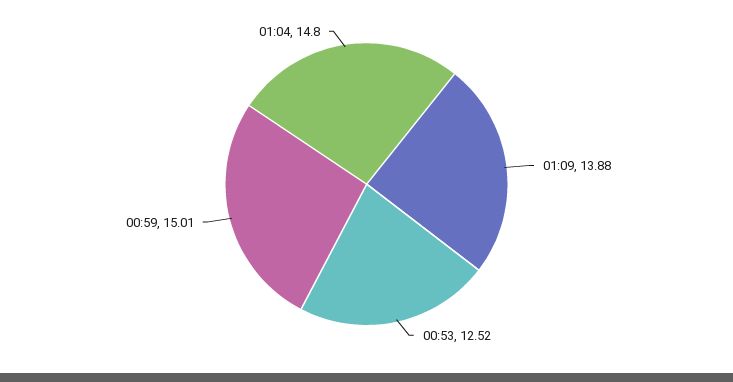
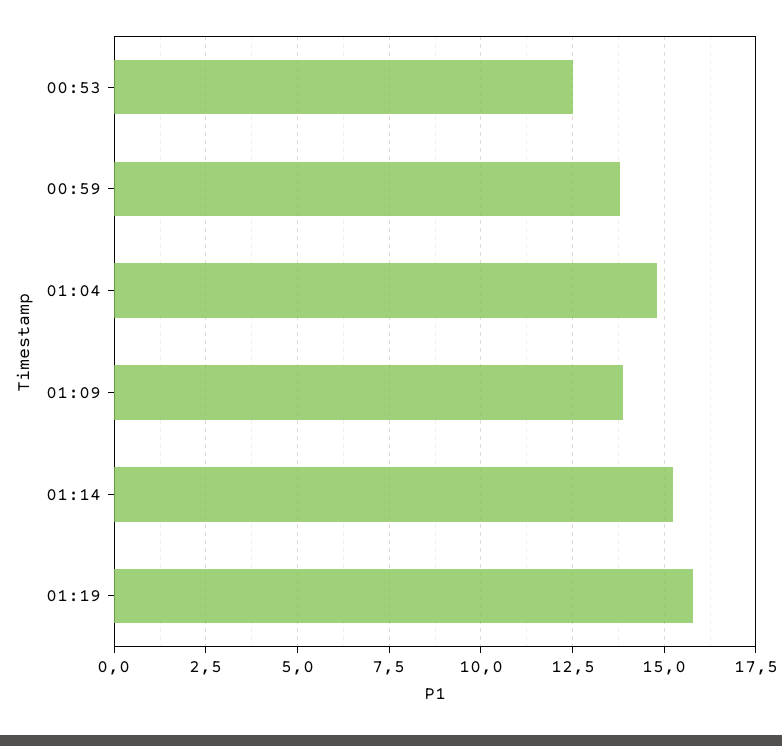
00:59: 15.01 -> 13.75
01:14: none -> 15.25
01:19: none -> 15.75

